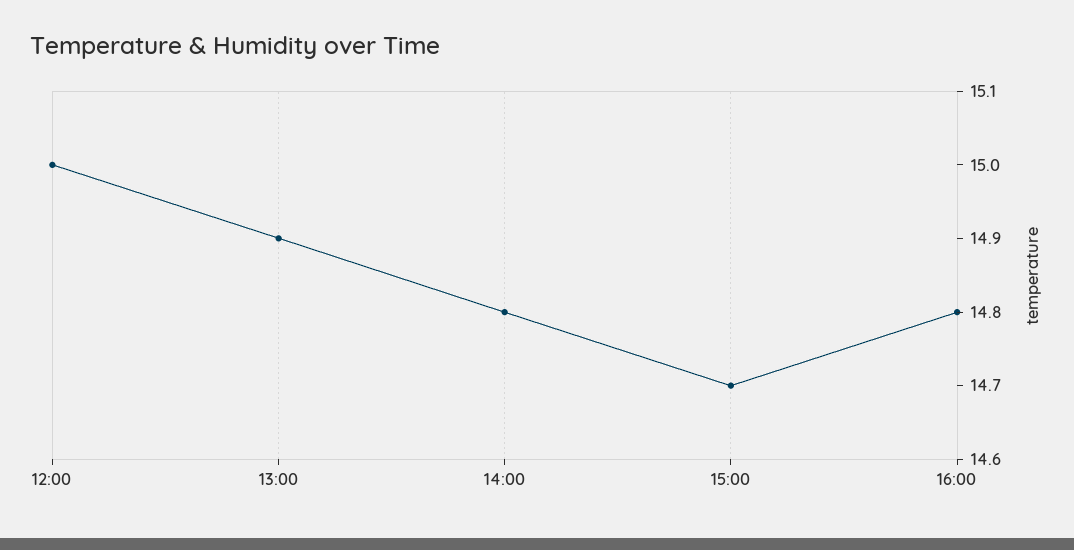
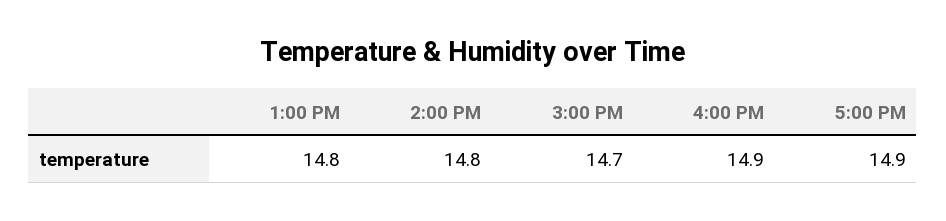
12:00: 15 -> none
13:00: 14.9 -> 14.8
16:00: 14.8 -> 14.9
5:00 PM: none -> 14.9

